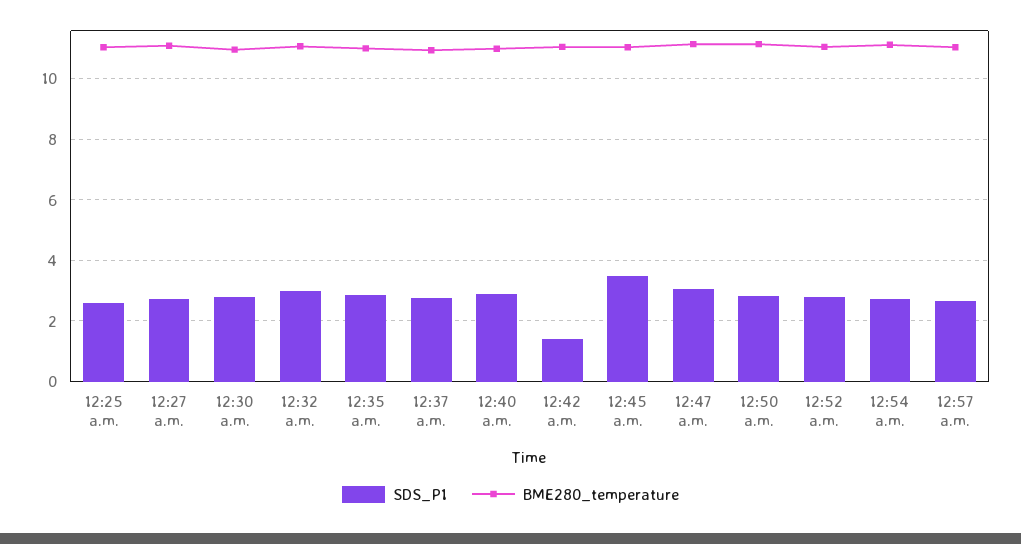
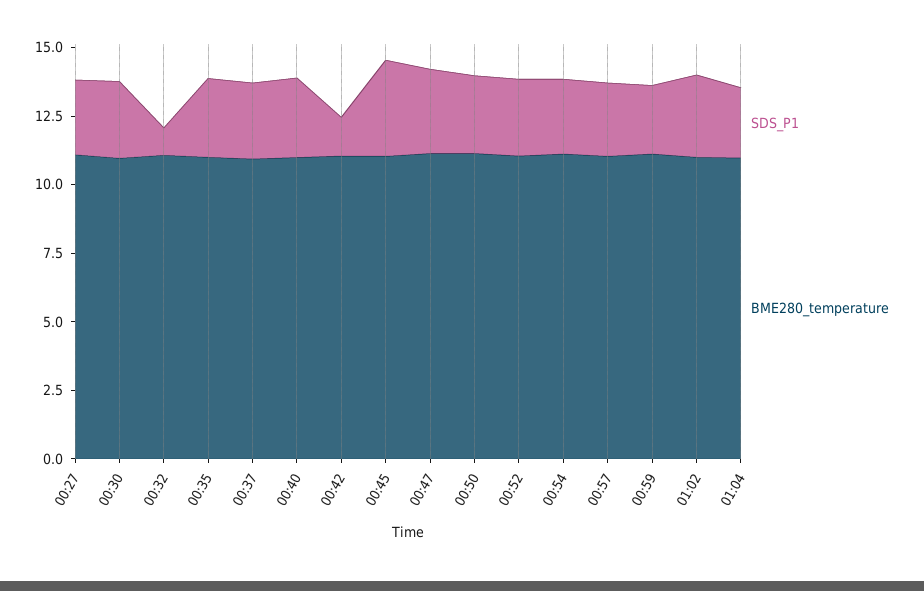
SDS_P1, 12:25 a.m.: 2.6 -> none
BME280_temperature, 12:25 a.m.: 11 -> none
SDS_P1, 12:32 a.m.: 3 -> 1
SDS_P1, 00:59: none -> 2.5
BME280_temperature, 00:59: none -> 11
SDS_P1, 01:02: none -> 3
BME280_temperature, 01:02: none -> 11
SDS_P1, 01:04: none -> 2.5
BME280_temperature, 01:04: none -> 11

